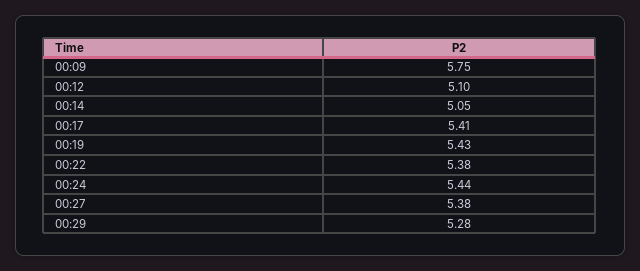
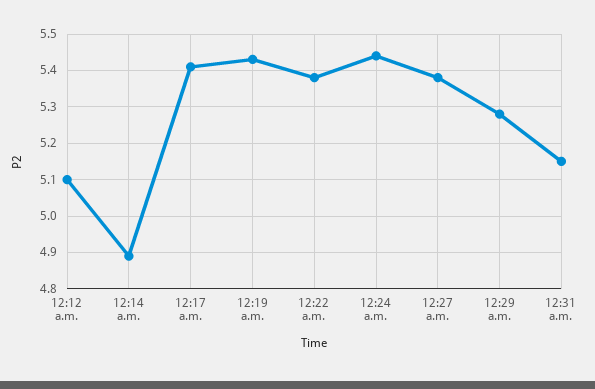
00:09: 5.75 -> none
00:14: 5.05 -> 4.9
12:31 a.m.: none -> 5.15

